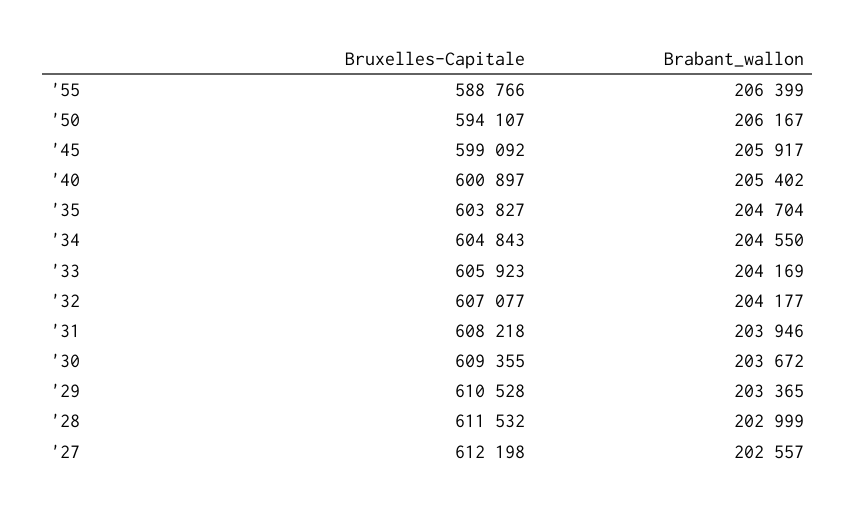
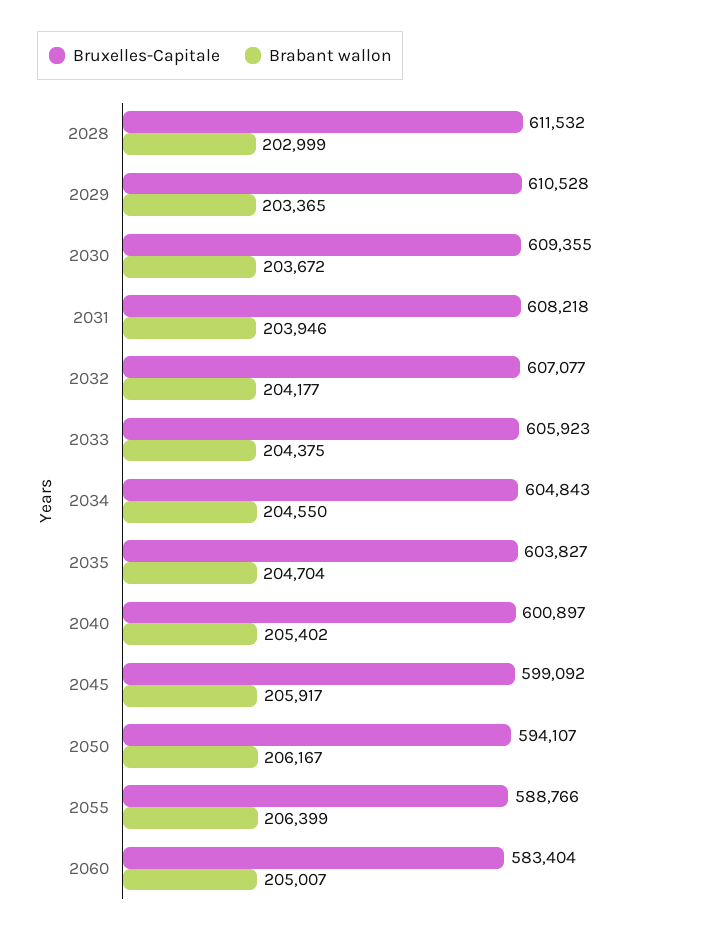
Brabant_wallon, '33: 204169 -> 204375
Bruxelles-Capitale, '27: 612198 -> none
Brabant_wallon, '27: 202557 -> none
Bruxelles-Capitale, 2060: none -> 583404
Brabant_wallon, 2060: none -> 205007

